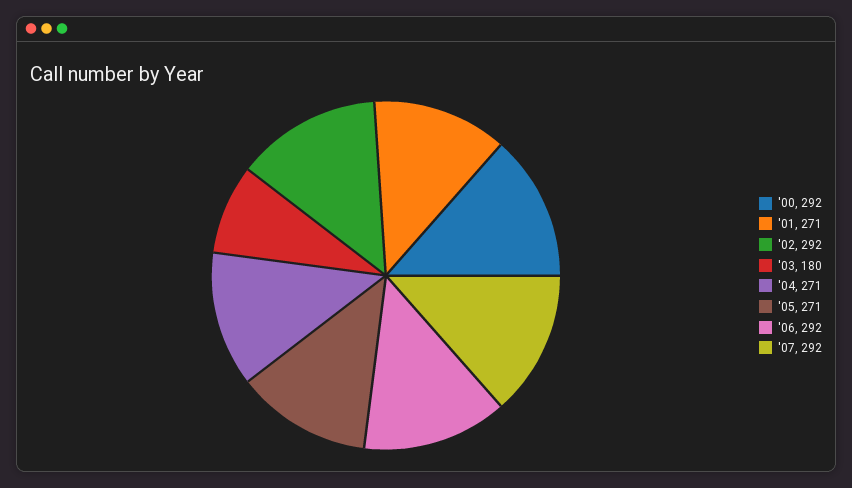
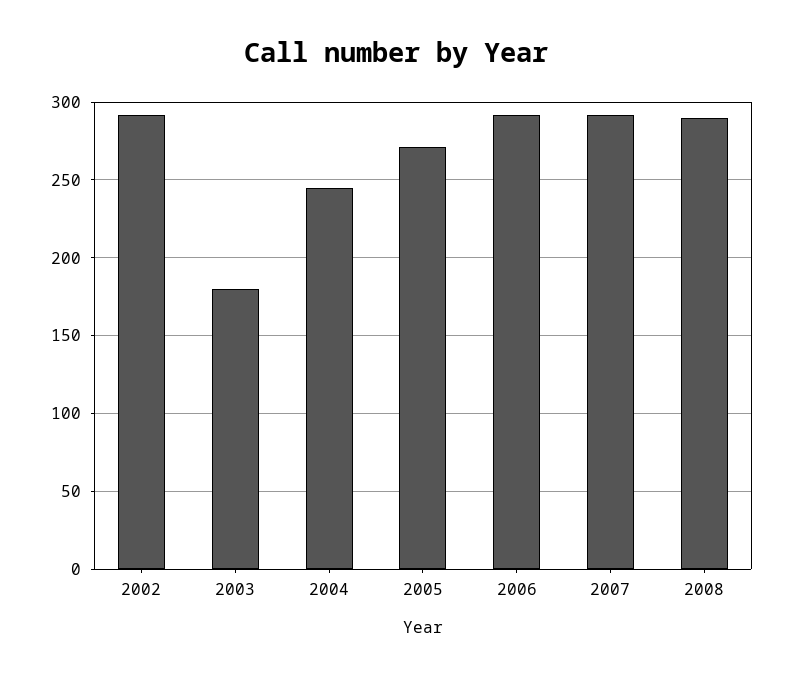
'00: 292 -> none
'01: 271 -> none
'04: 271 -> 245
2008: none -> 290

